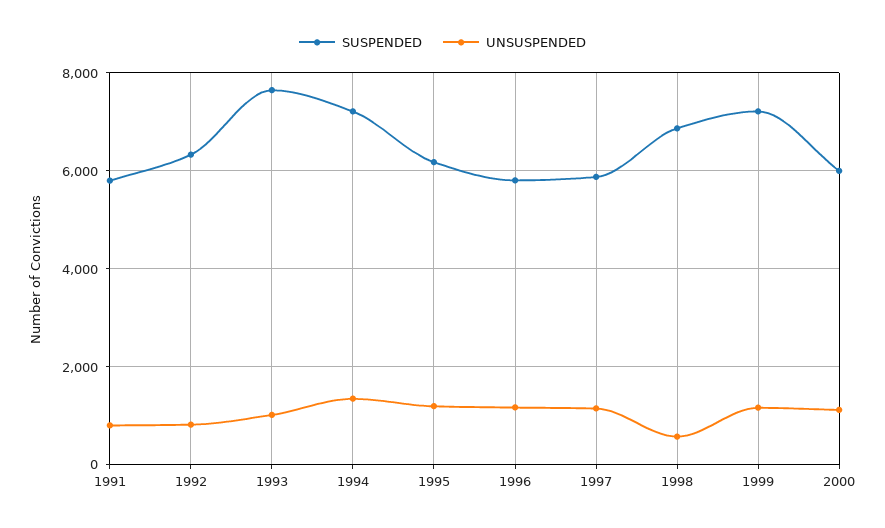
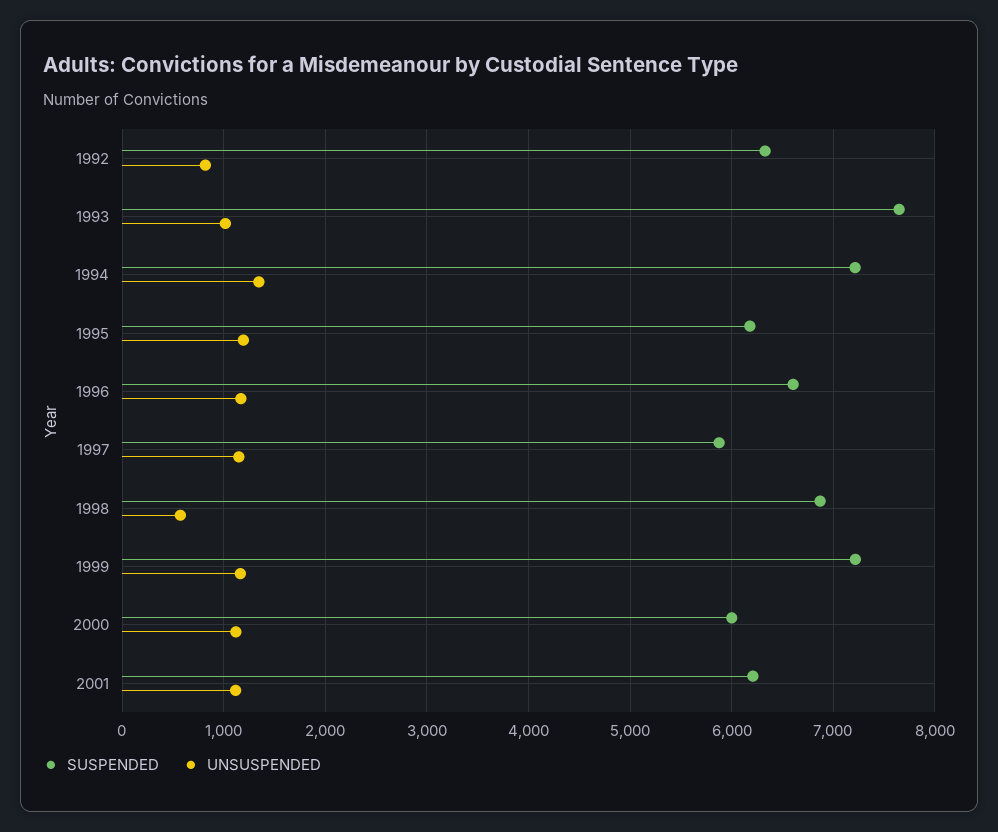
SUSPENDED, 1991: 5800 -> none
UNSUSPENDED, 1991: 800 -> none
SUSPENDED, 1996: 5800 -> 6600
SUSPENDED, 2001: none -> 6200
UNSUSPENDED, 2001: none -> 1100

